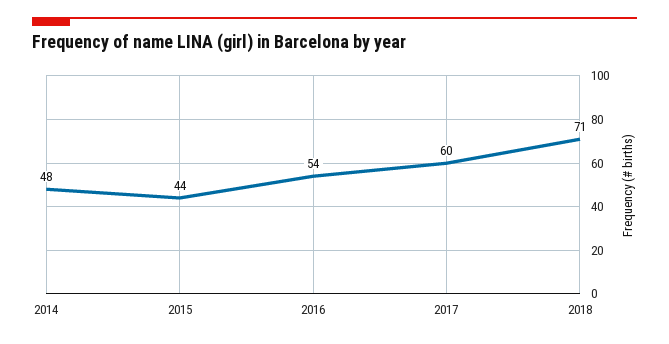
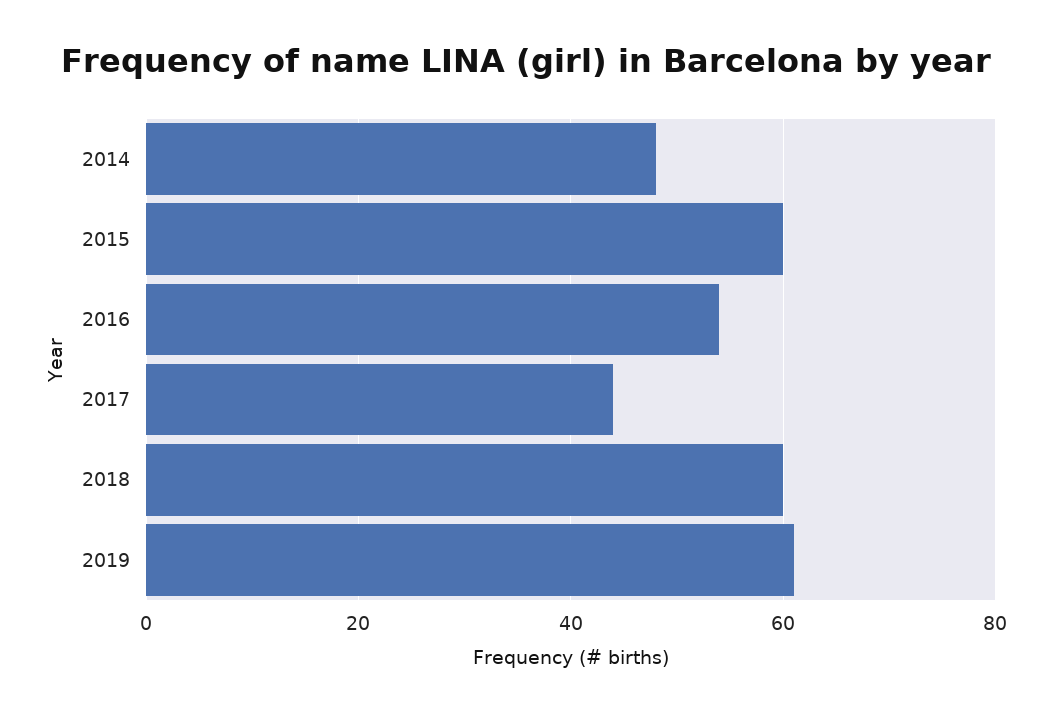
2015: 44 -> 60
2017: 60 -> 45
2018: 71 -> 60
2019: none -> 60

